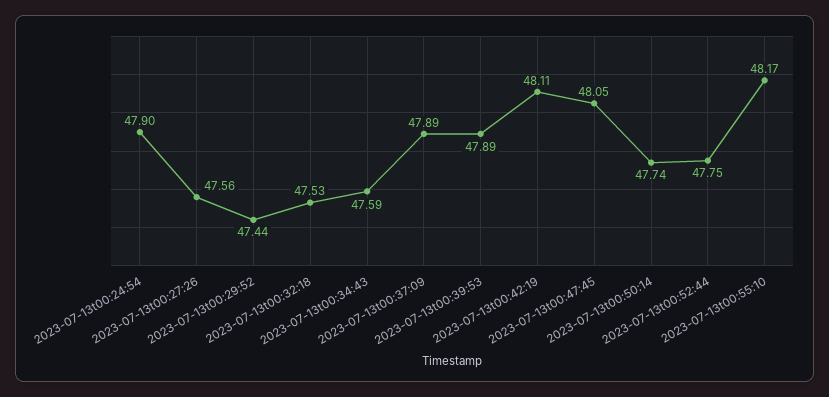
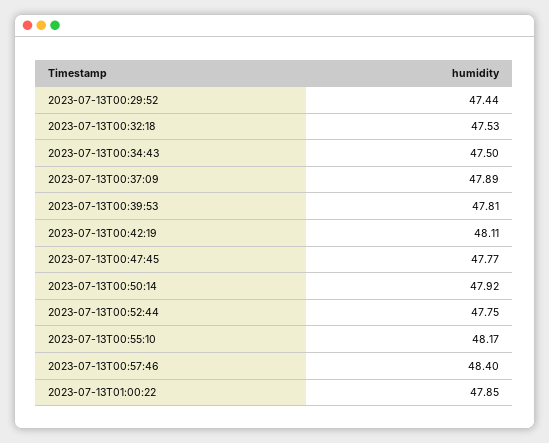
2023-07-13t00:24:54: 47.9 -> none
2023-07-13t00:27:26: 47.56 -> none
2023-07-13t00:34:43: 47.59 -> 47.5
2023-07-13t00:39:53: 47.89 -> 47.81
2023-07-13t00:47:45: 48.05 -> 47.77
2023-07-13t00:50:14: 47.74 -> 47.92
2023-07-13T00:57:46: none -> 48.4
2023-07-13T01:00:22: none -> 47.85

